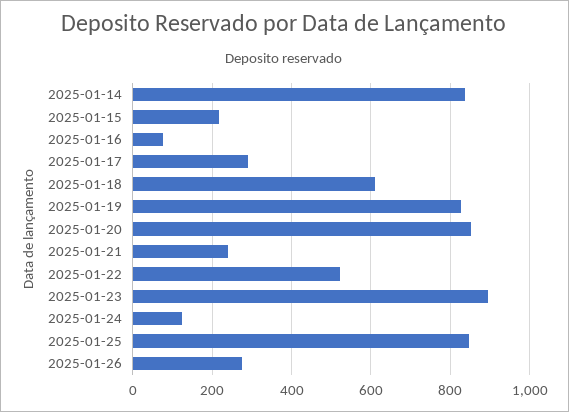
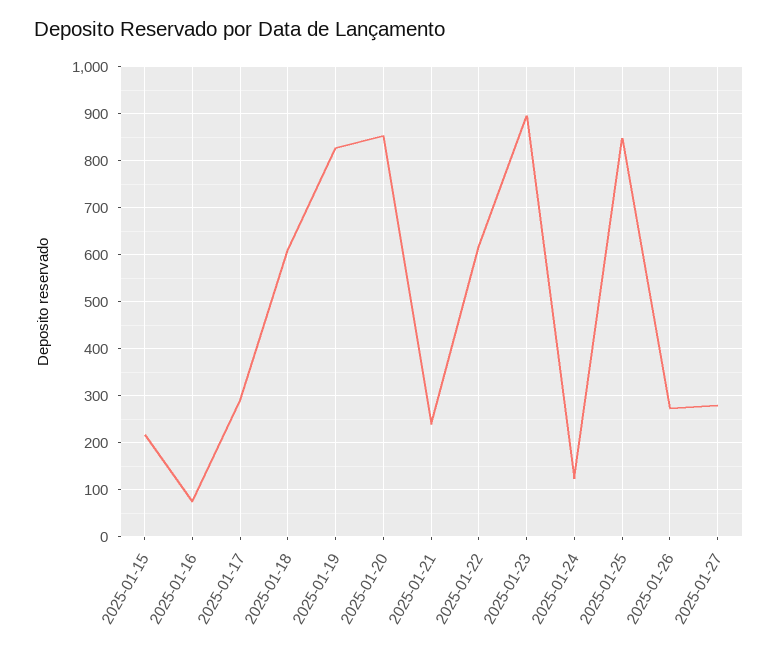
2025-01-14: 840 -> none
2025-01-22: 520 -> 620
2025-01-27: none -> 280

